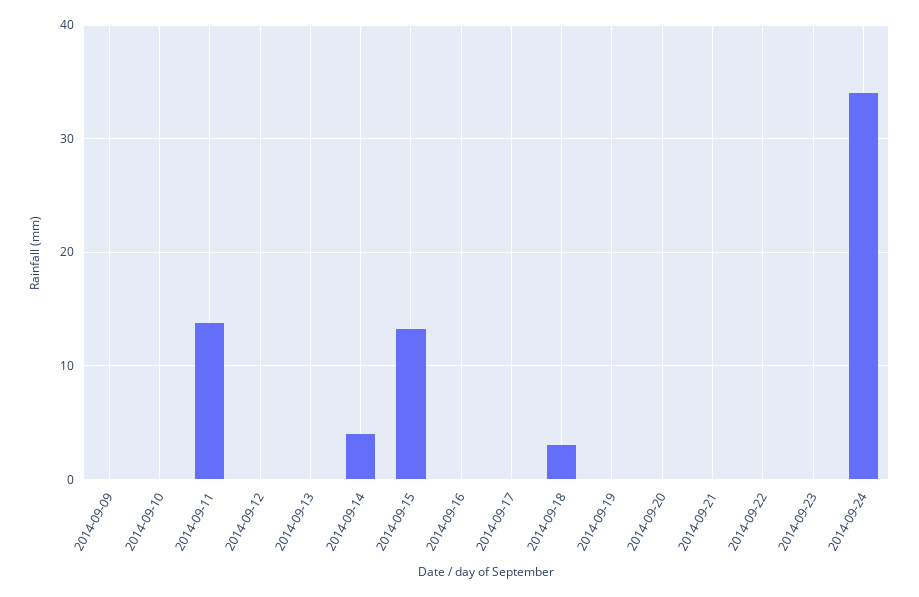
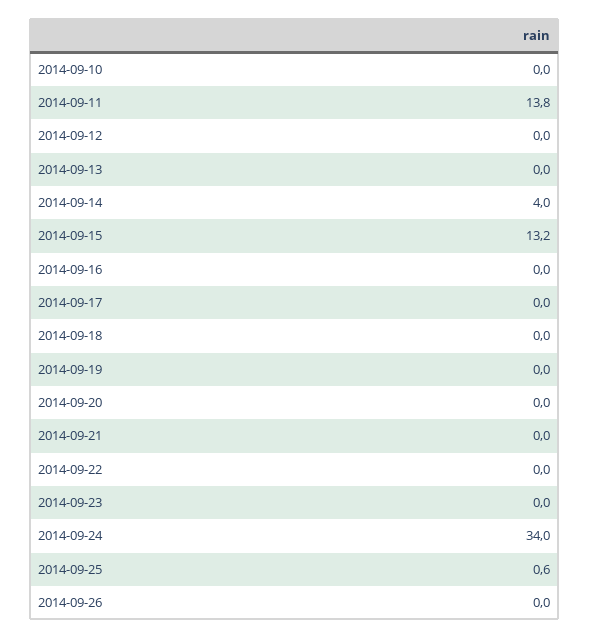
2014-09-09: 0 -> none
2014-09-18: 3 -> 0
2014-09-25: none -> 0.6
2014-09-26: none -> 0

